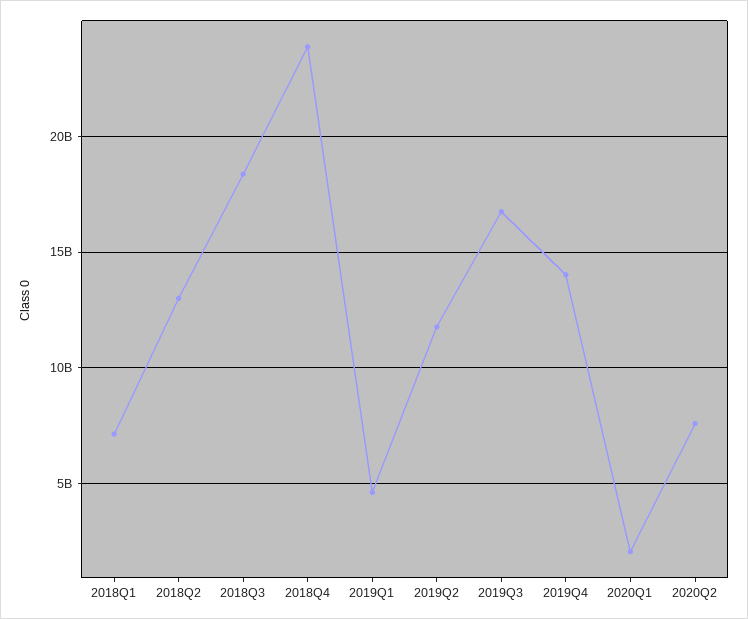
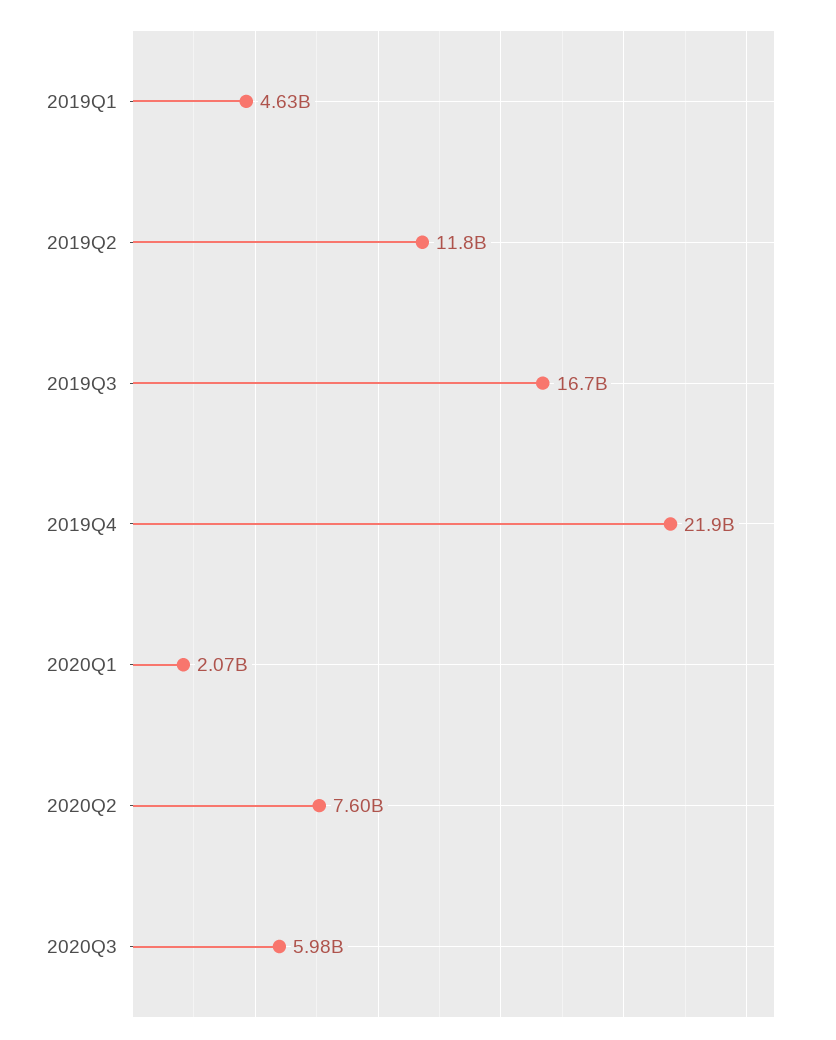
2018Q1: 7000000000 -> none
2018Q2: 13000000000 -> none
2018Q3: 18500000000 -> none
2018Q4: 24000000000 -> none
2019Q4: 14000000000 -> 21900000000
2020Q3: none -> 5980000000

